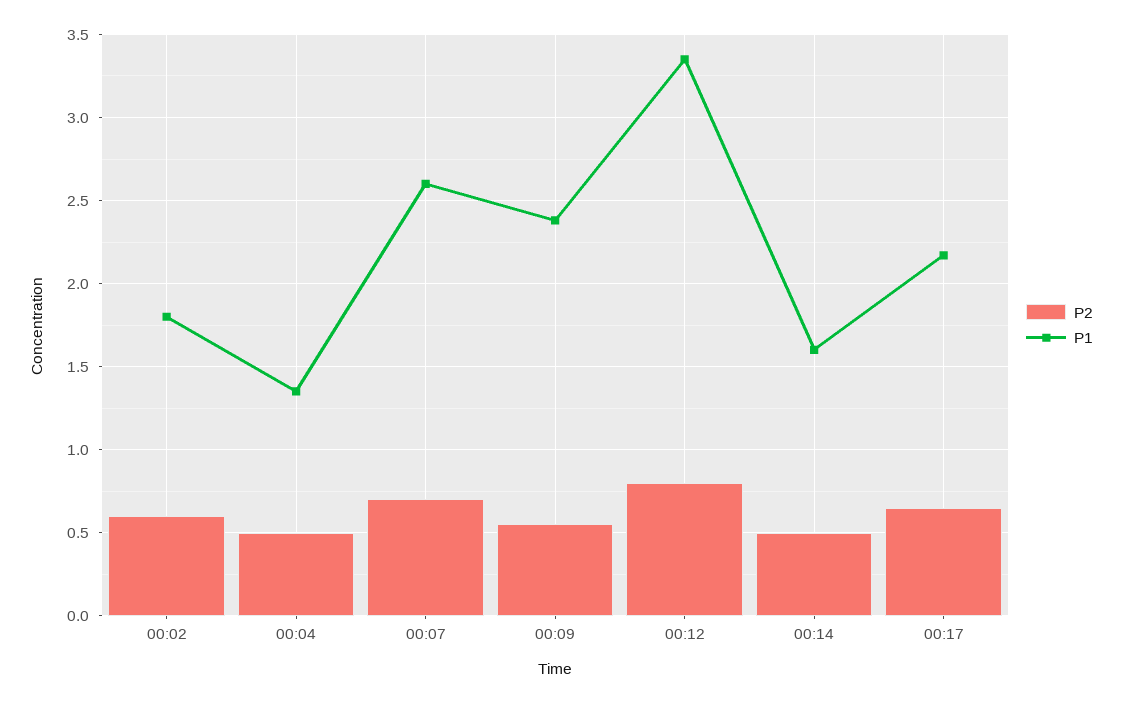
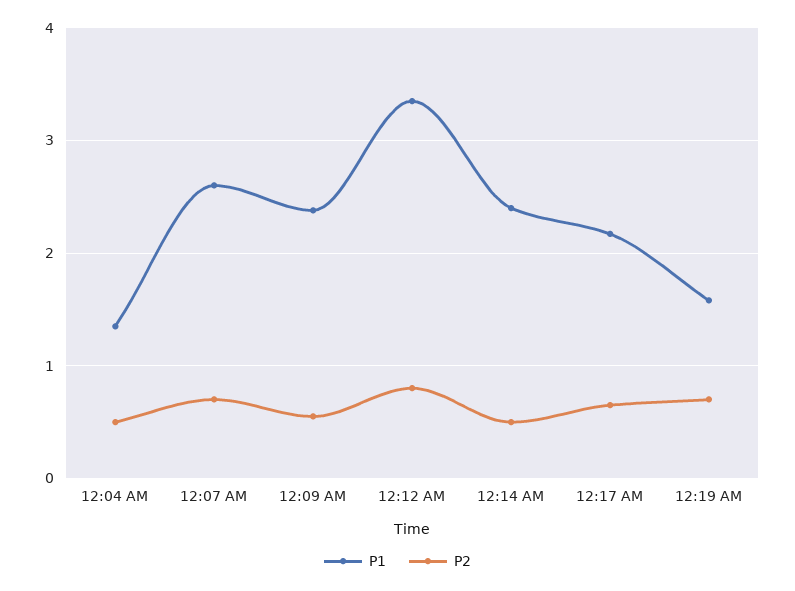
P2, 00:02: 0.6 -> none
P1, 00:02: 1.8 -> none
P1, 00:14: 1.6 -> 2.4
P1, 12:19 AM: none -> 1.6
P2, 12:19 AM: none -> 0.7

